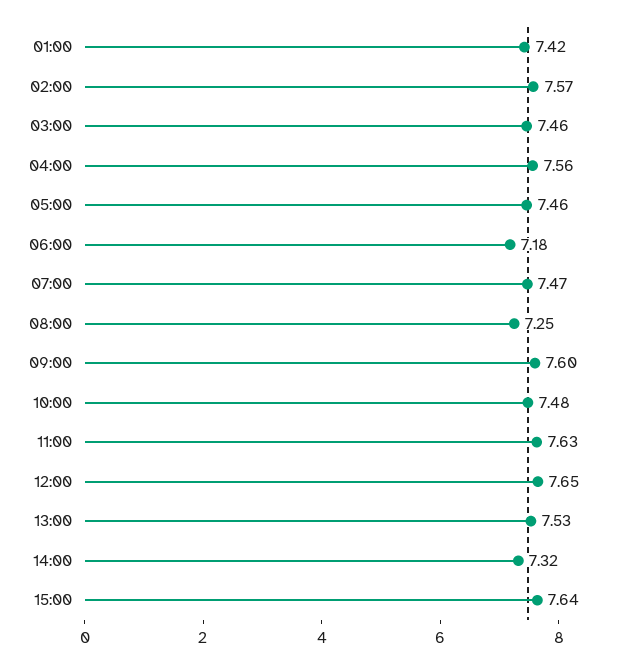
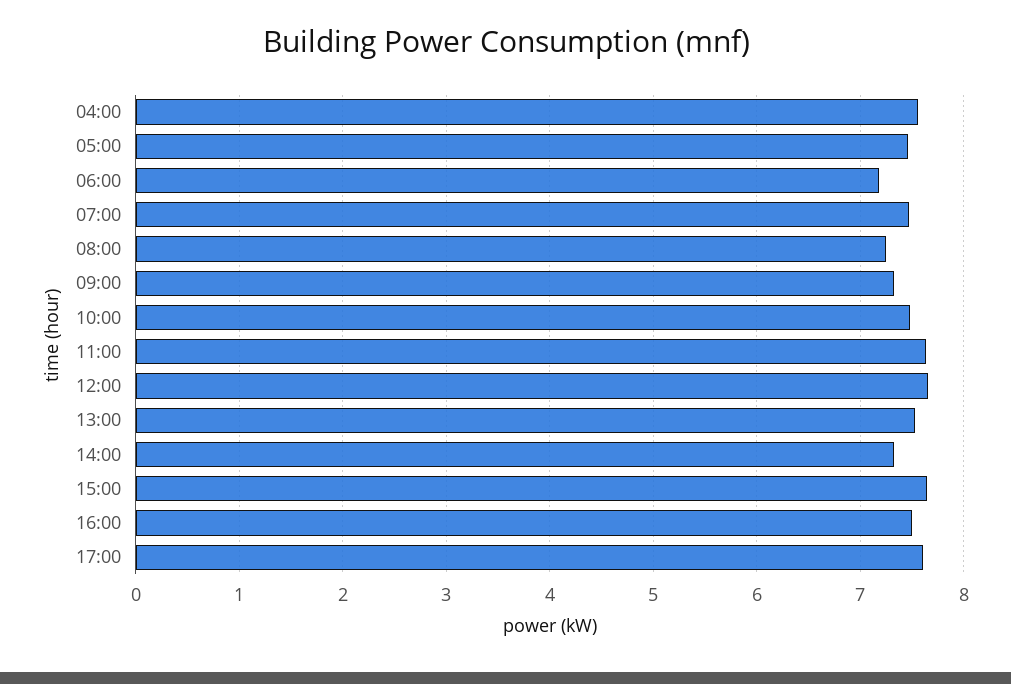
01:00: 7.42 -> none
02:00: 7.57 -> none
03:00: 7.46 -> none
09:00: 7.6 -> 7.3
16:00: none -> 7.5
17:00: none -> 7.6

